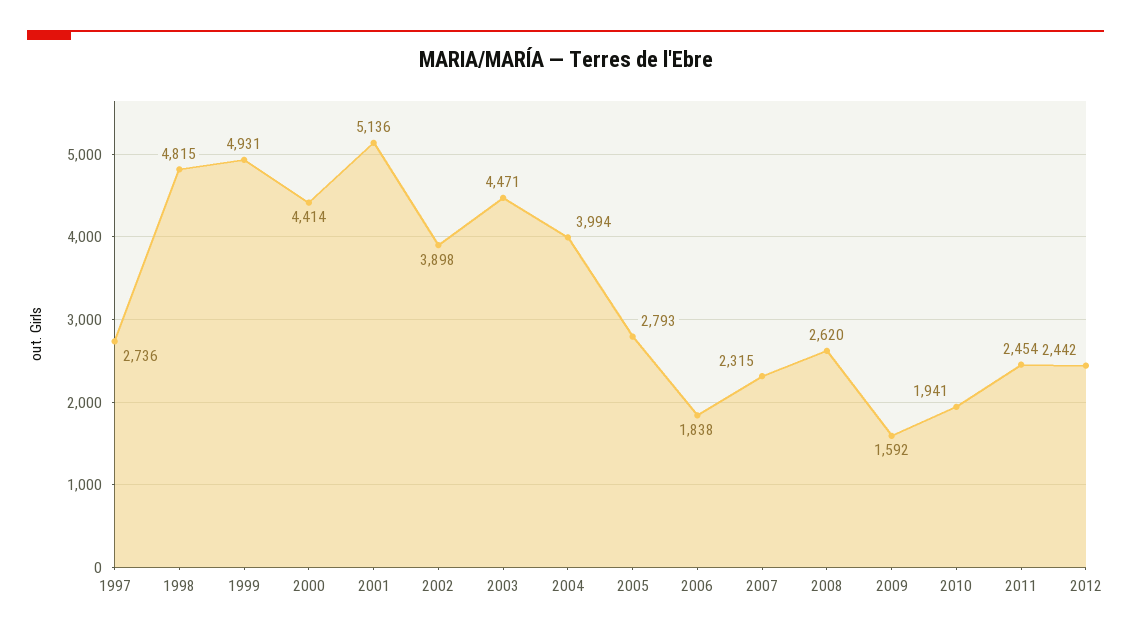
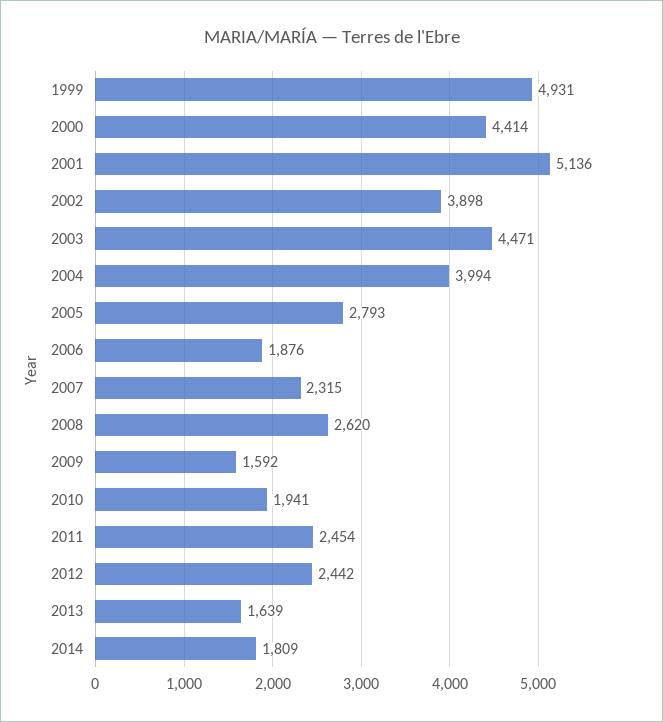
1997: 2736 -> none
1998: 4815 -> none
2006: 1838 -> 1876
2013: none -> 1639
2014: none -> 1809

